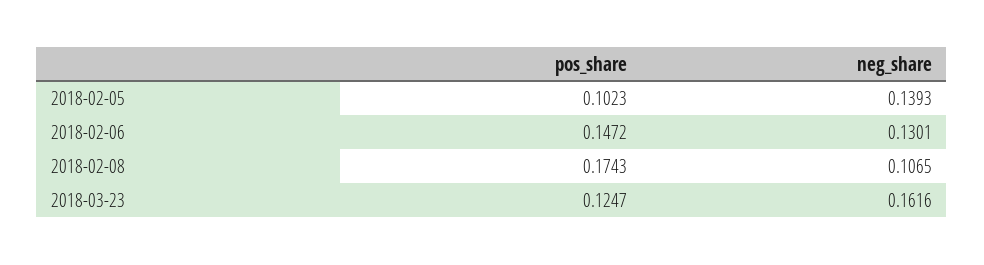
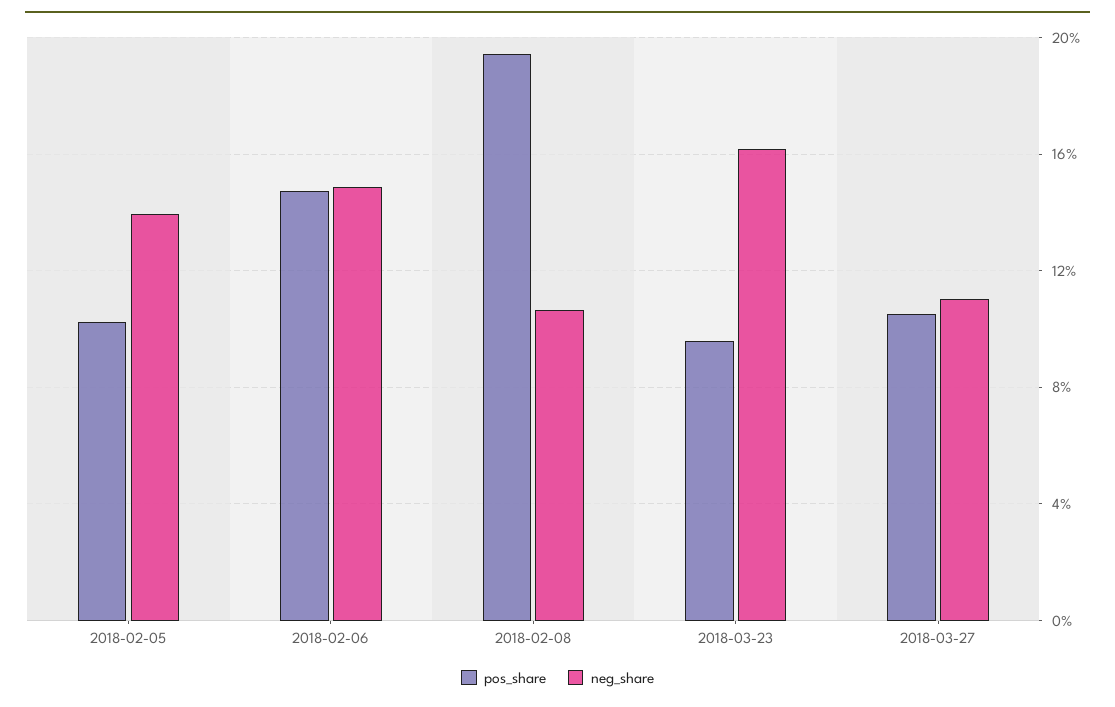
neg_share, 2018-02-06: 0.1301 -> 0.15
pos_share, 2018-02-08: 0.1743 -> 0.195
pos_share, 2018-03-23: 0.1247 -> 0.095
pos_share, 2018-03-27: none -> 0.105
neg_share, 2018-03-27: none -> 0.11

